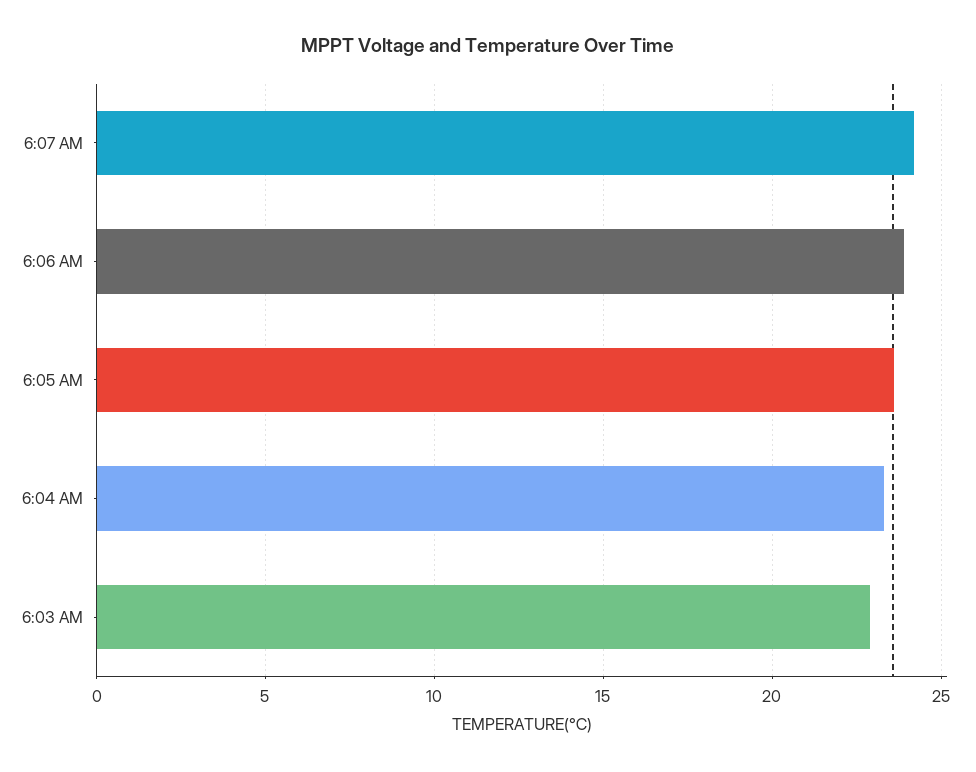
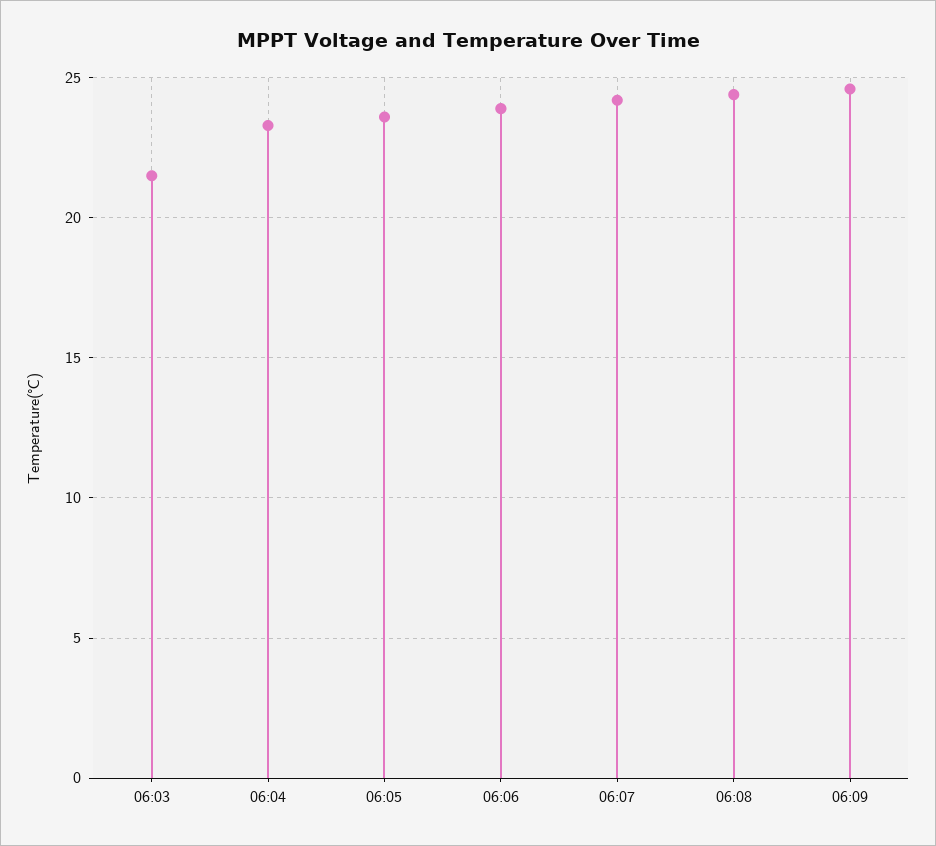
6:03 AM: 23 -> 21.5
06:08: none -> 24.5
06:09: none -> 24.5

